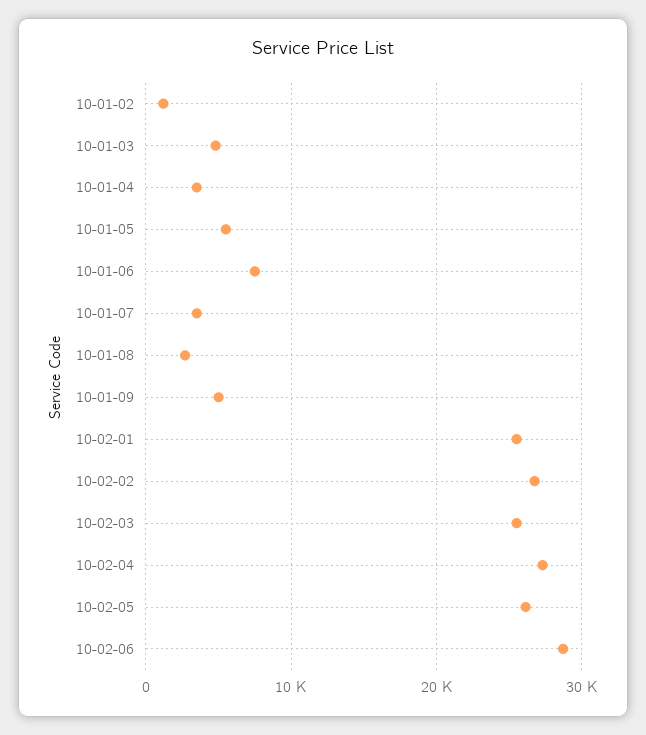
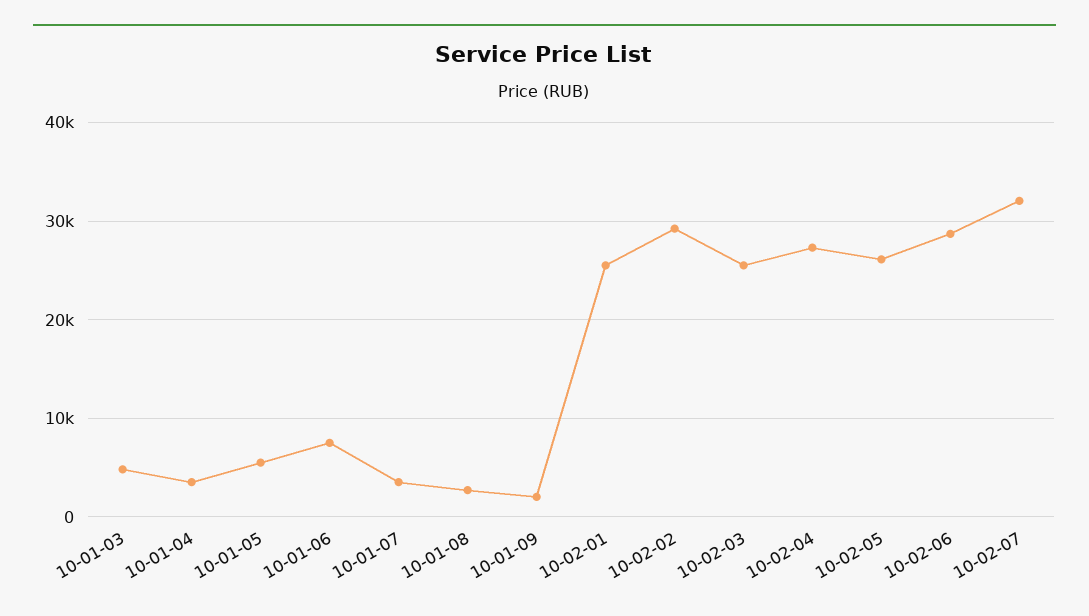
10-01-02: 1000 -> none
10-01-09: 5000 -> 2000
10-02-02: 27000 -> 29000
10-02-07: none -> 32000

